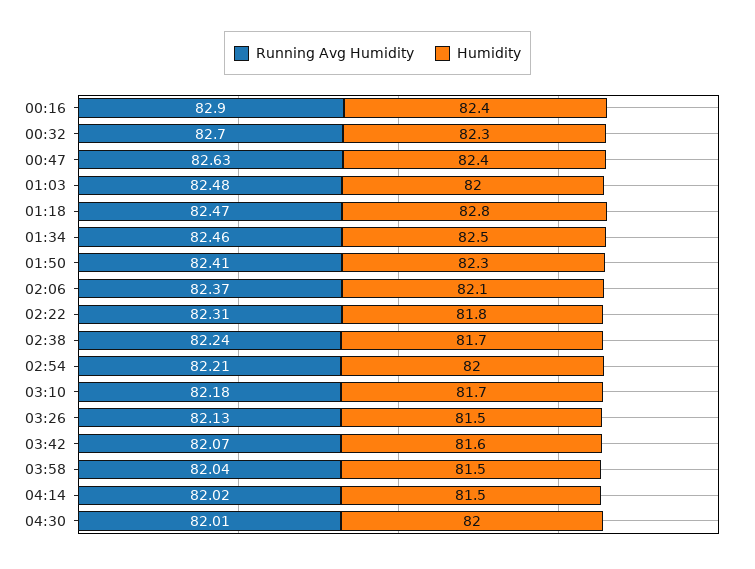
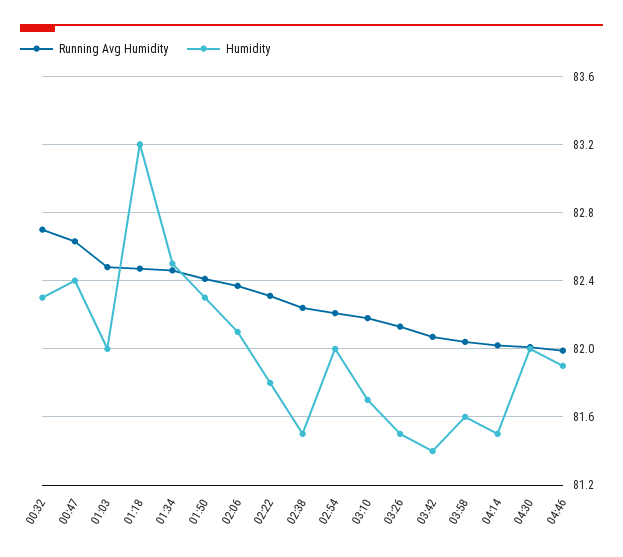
Running Avg Humidity, 00:16: 82.9 -> none
Humidity, 00:16: 82.4 -> none
Humidity, 01:18: 82.8 -> 83.2
Humidity, 02:38: 81.7 -> 81.5
Humidity, 03:42: 81.6 -> 81.4
Humidity, 03:58: 81.5 -> 81.6
Running Avg Humidity, 04:46: none -> 82
Humidity, 04:46: none -> 81.9

